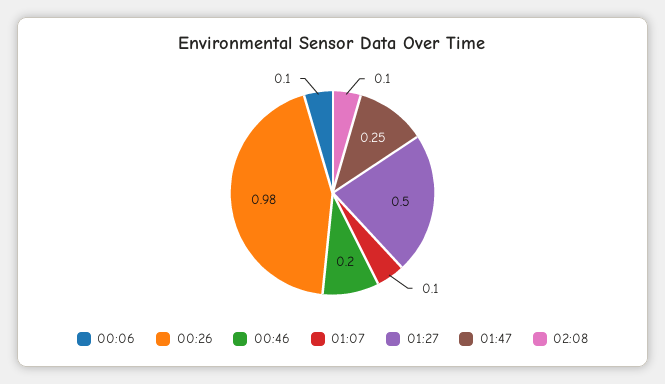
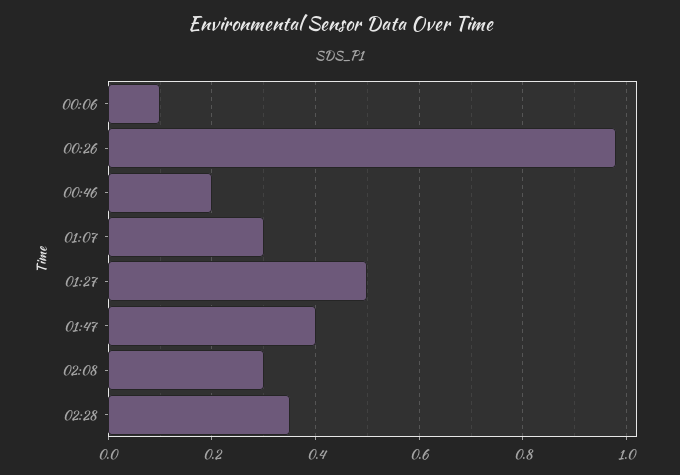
01:07: 0.1 -> 0.3
01:47: 0.25 -> 0.4
02:08: 0.1 -> 0.3
02:28: none -> 0.35

